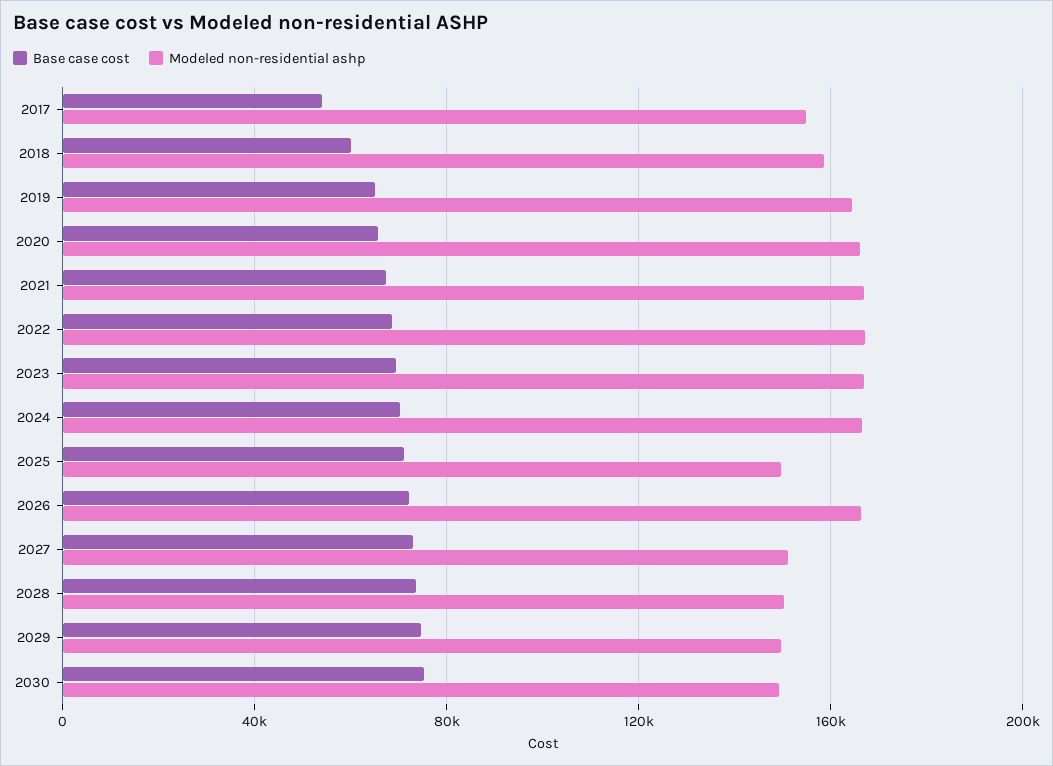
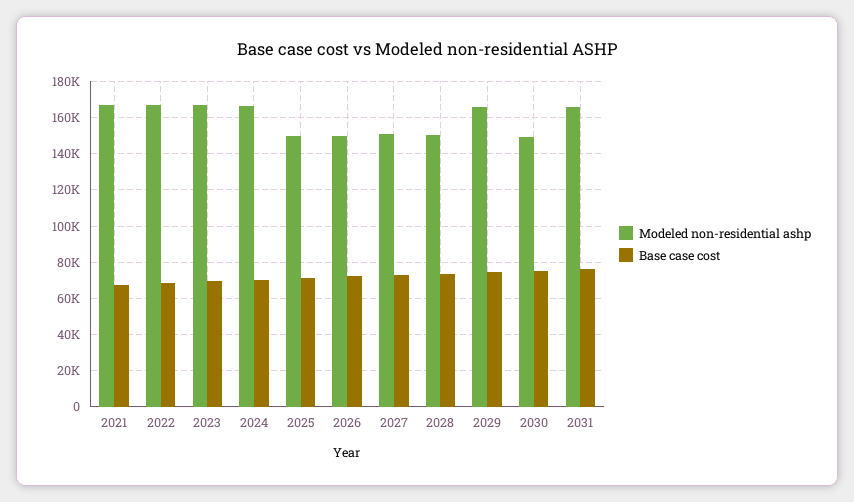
Base case cost, 2017: 55000 -> none
Modeled non-residential ashp, 2017: 155000 -> none
Base case cost, 2018: 60000 -> none
Modeled non-residential ashp, 2018: 160000 -> none
Base case cost, 2019: 65000 -> none
Modeled non-residential ashp, 2019: 165000 -> none
Base case cost, 2020: 65000 -> none
Modeled non-residential ashp, 2020: 165000 -> none
Modeled non-residential ashp, 2026: 165000 -> 150000
Modeled non-residential ashp, 2029: 150000 -> 165000
Modeled non-residential ashp, 2031: none -> 165000
Base case cost, 2031: none -> 75000

